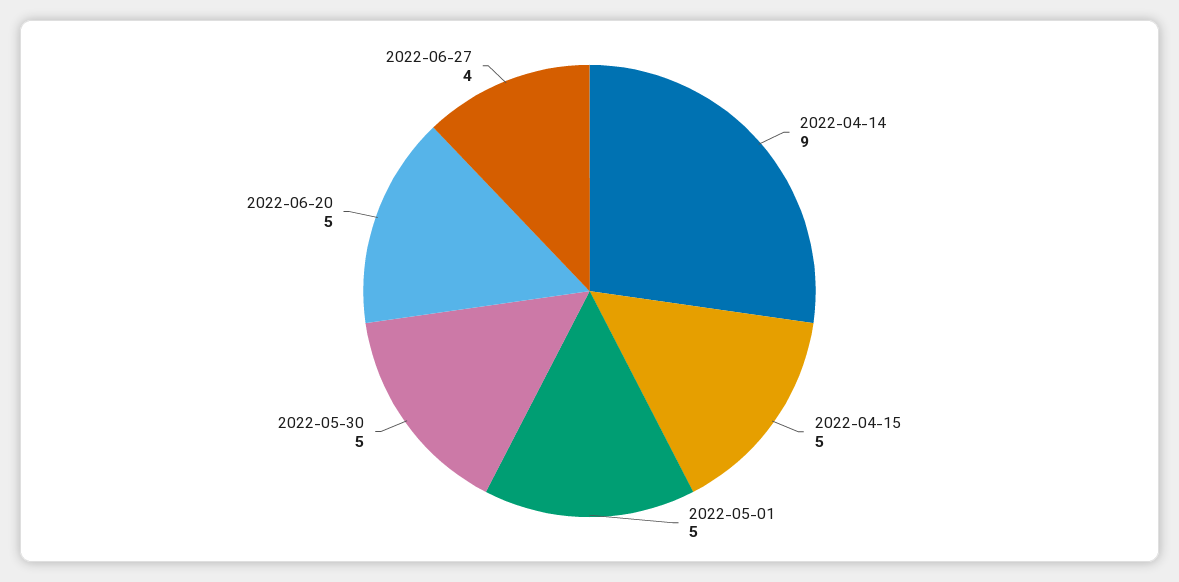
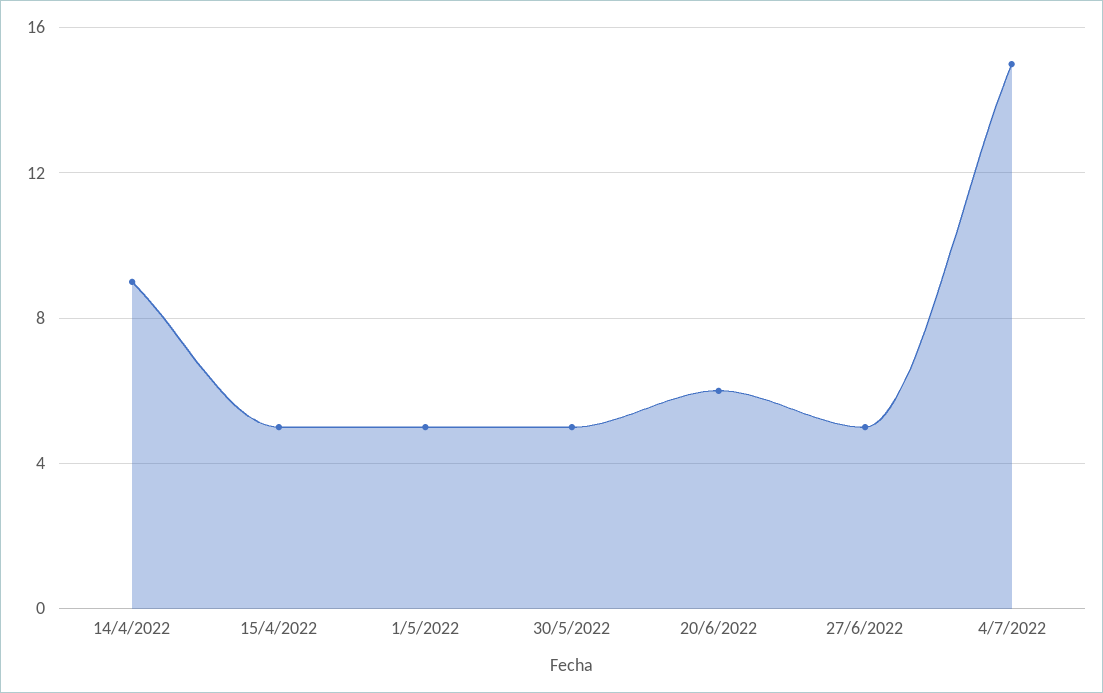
2022-06-20: 5 -> 6
2022-06-27: 4 -> 5
4/7/2022: none -> 15

